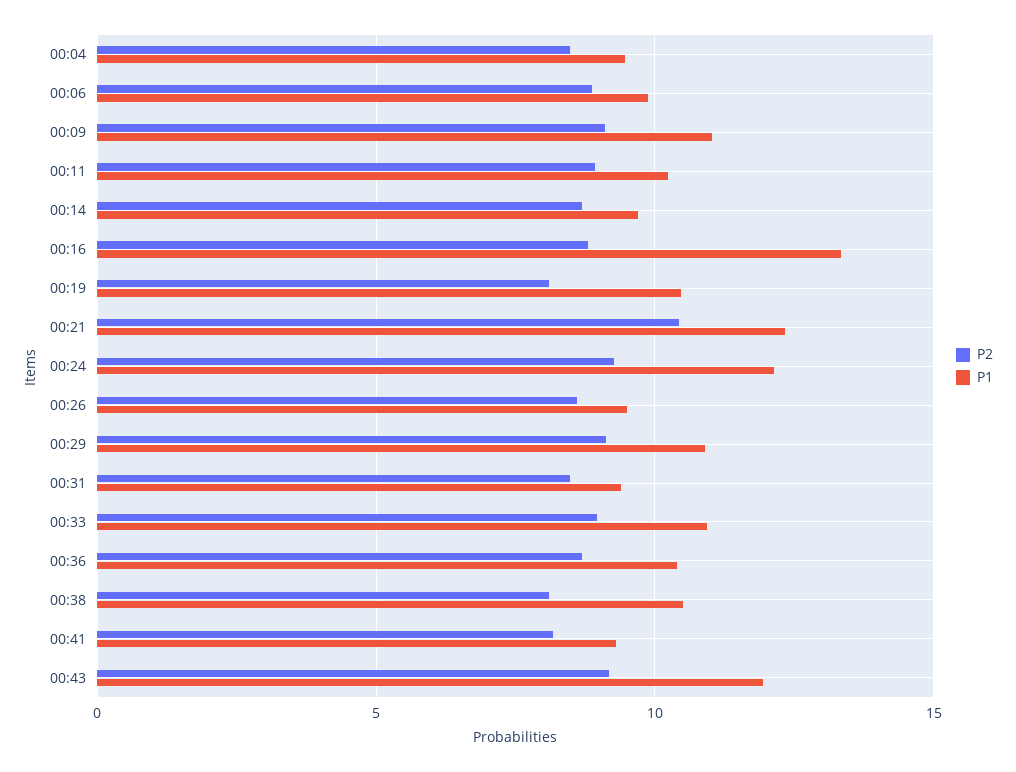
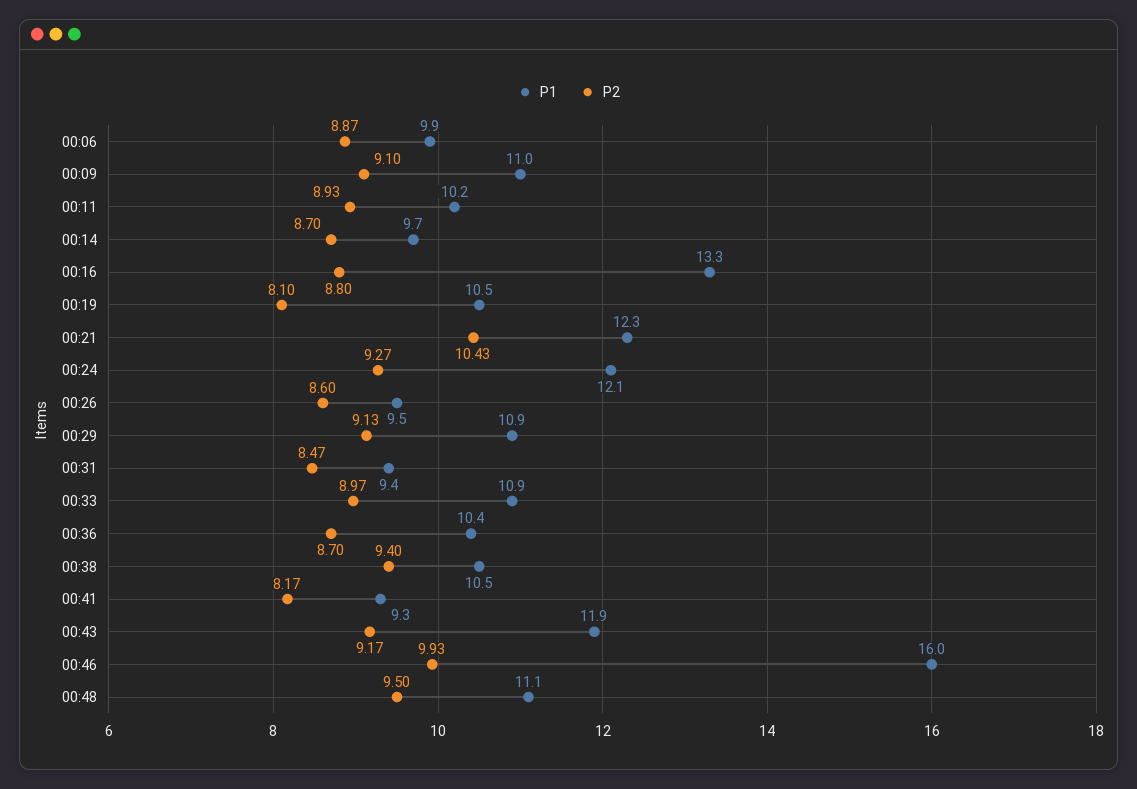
P2, 00:04: 8.5 -> none
P1, 00:04: 9.5 -> none
P2, 00:38: 8 -> 9.4
P1, 00:46: none -> 16
P2, 00:46: none -> 9.93
P1, 00:48: none -> 11.1
P2, 00:48: none -> 9.5

